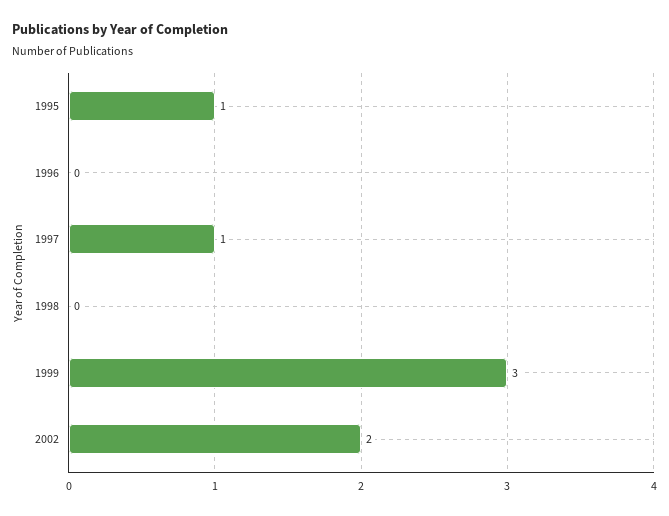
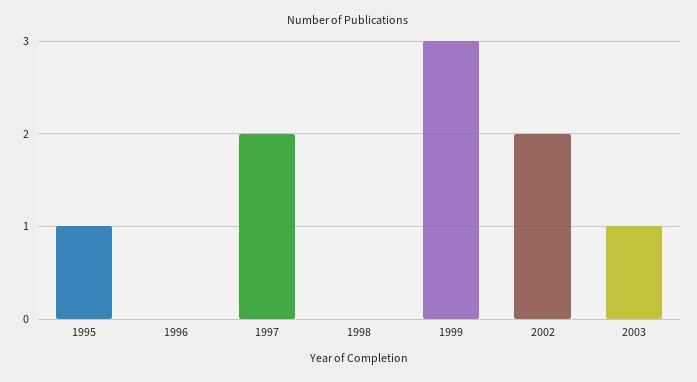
1997: 1 -> 2
2003: none -> 1

